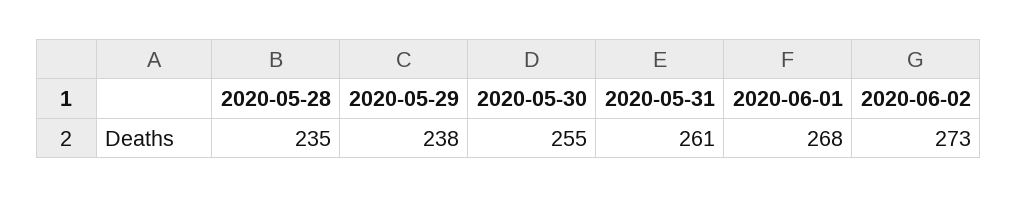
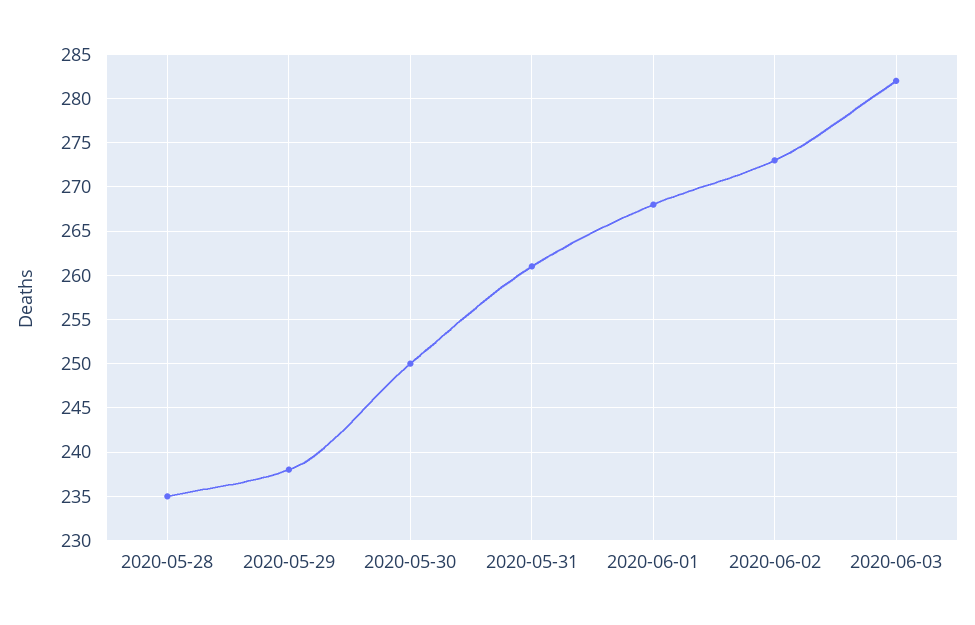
2020-05-30: 255 -> 250
2020-06-03: none -> 282

